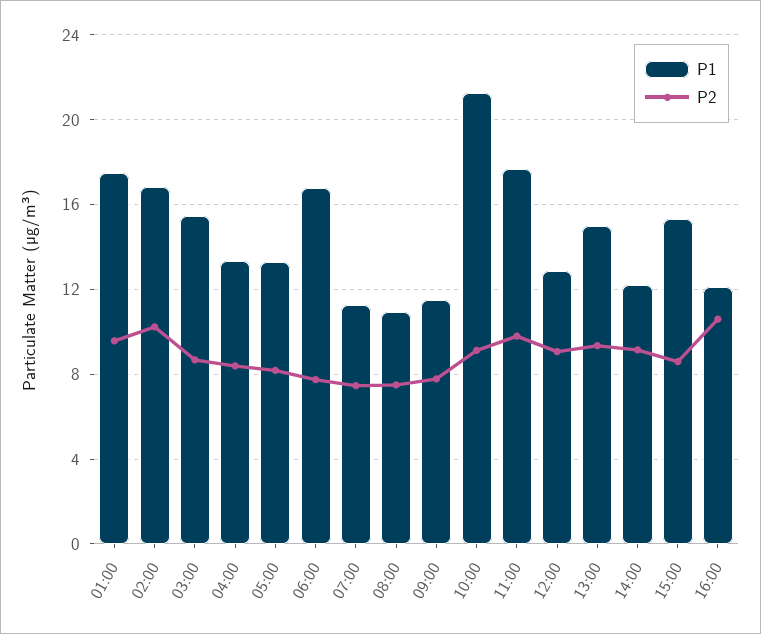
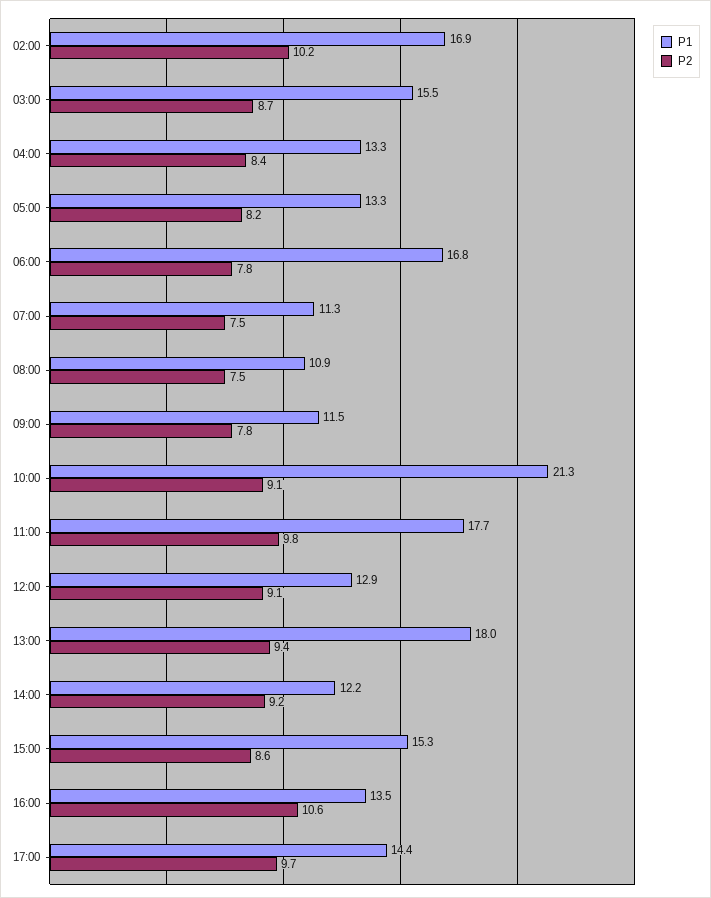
P1, 01:00: 17.5 -> none
P2, 01:00: 9.5 -> none
P1, 13:00: 15 -> 18
P1, 16:00: 12 -> 13.5
P1, 17:00: none -> 14.4
P2, 17:00: none -> 9.7

